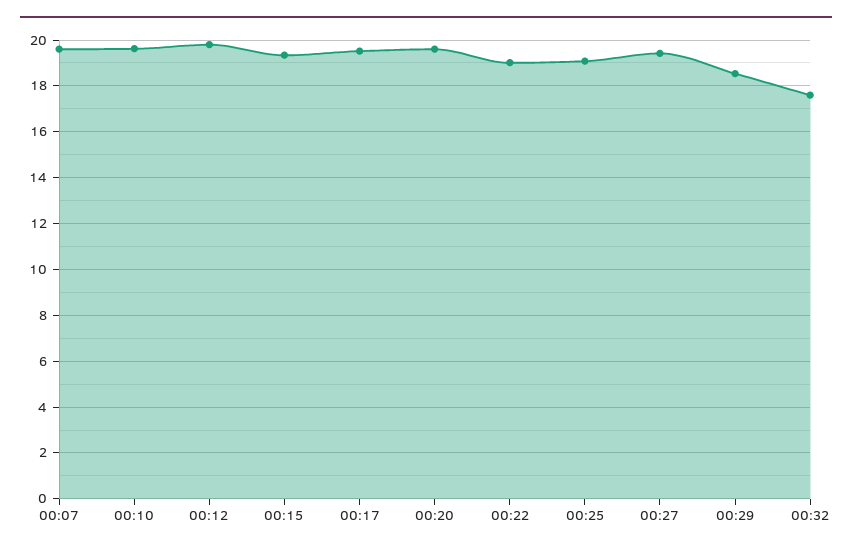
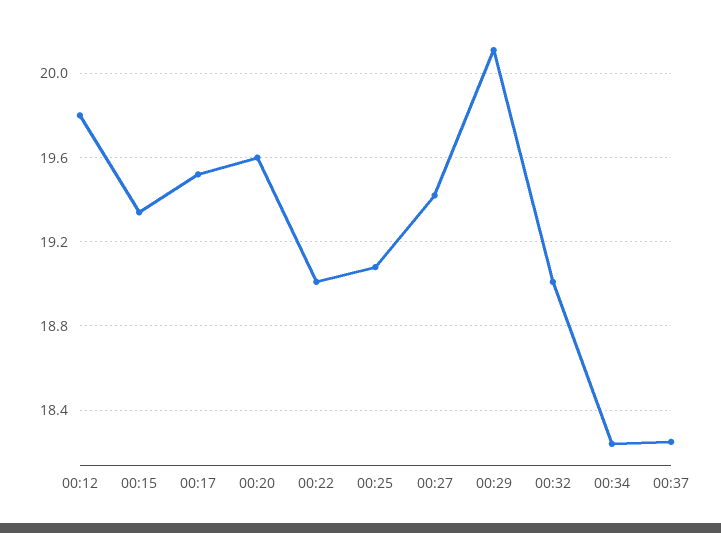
00:07: 19.5 -> none
00:10: 19.5 -> none
00:29: 18.5 -> 20.1
00:32: 17.5 -> 19
00:34: none -> 18.25
00:37: none -> 18.25

